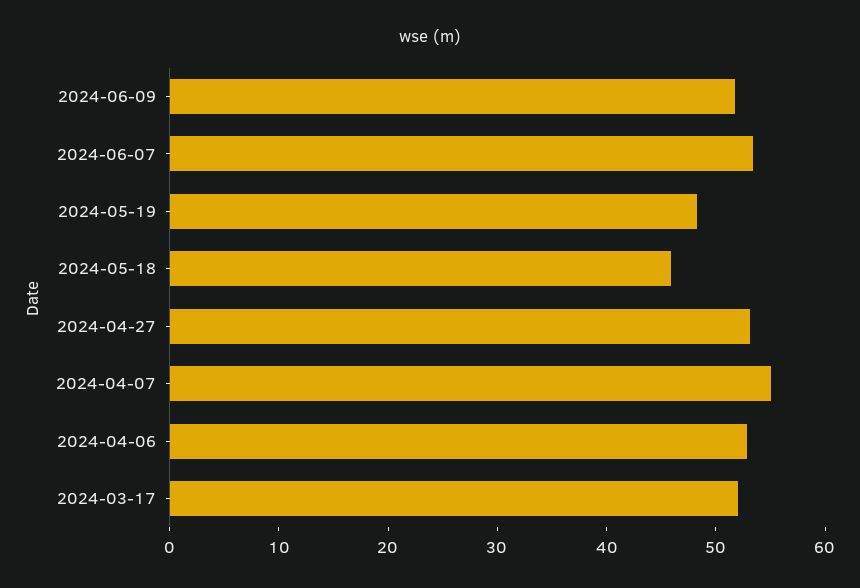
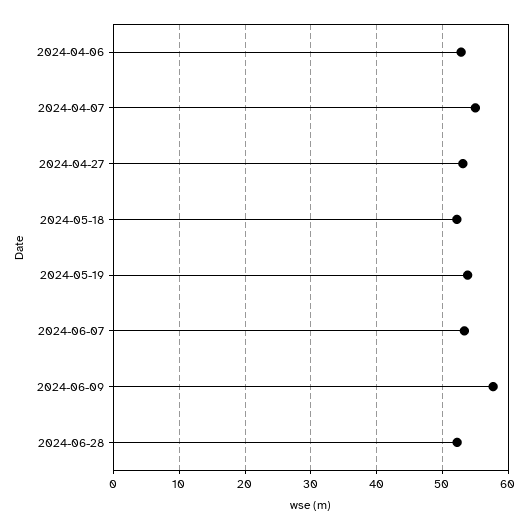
2024-06-09: 52 -> 58
2024-05-19: 48 -> 54
2024-05-18: 46 -> 52
2024-03-17: 52 -> none
2024-06-28: none -> 52

